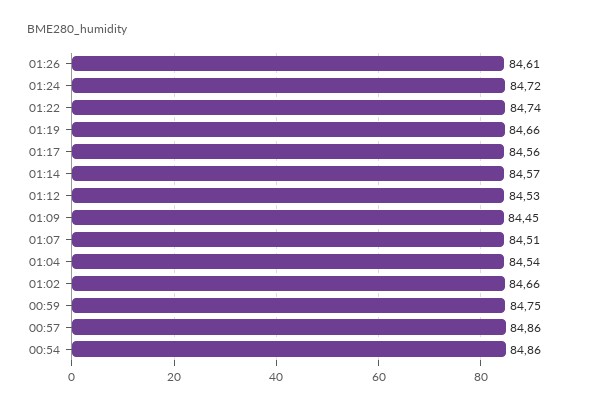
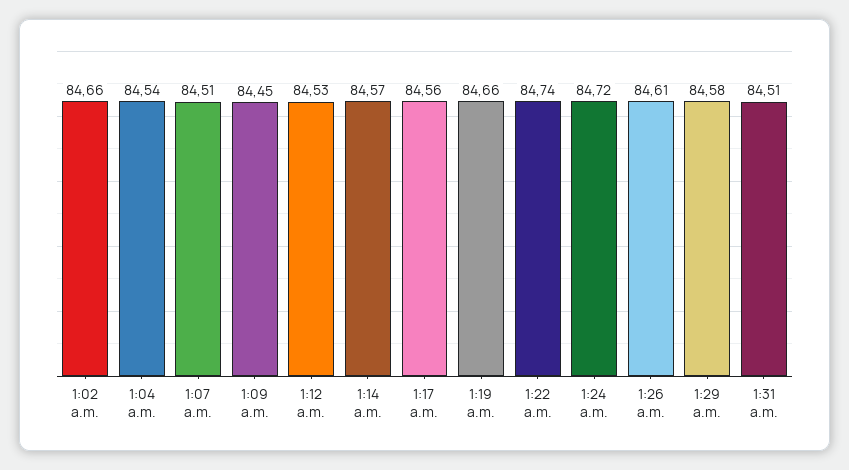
00:59: 84.75 -> none
00:57: 84.86 -> none
00:54: 84.86 -> none
1:29 a.m.: none -> 84.58
1:31 a.m.: none -> 84.51

